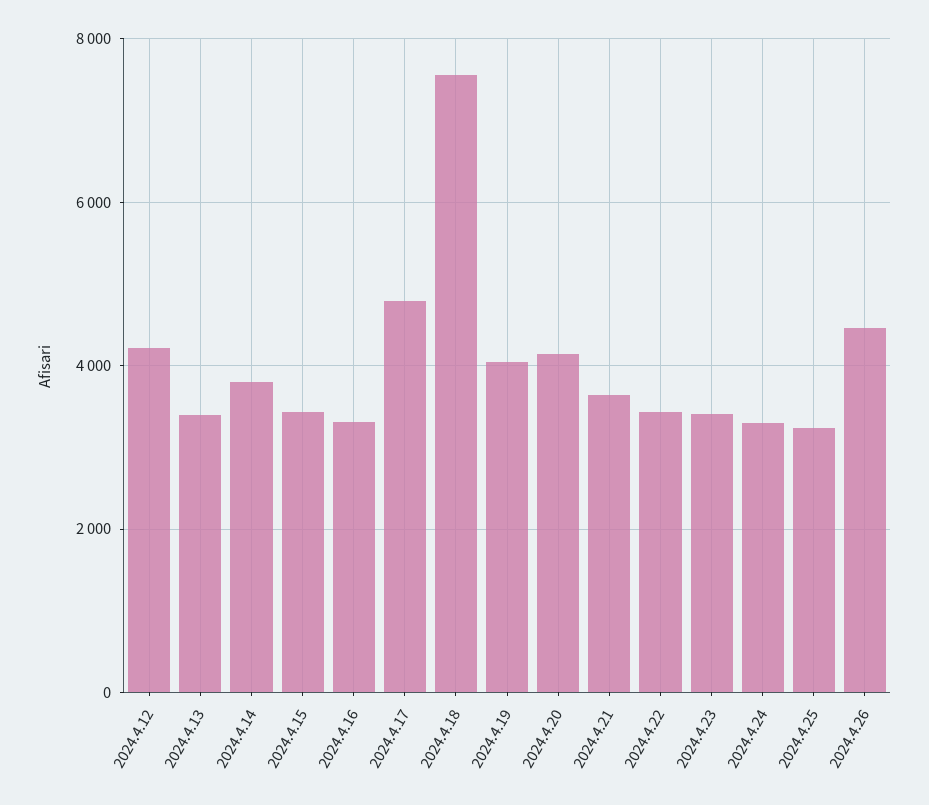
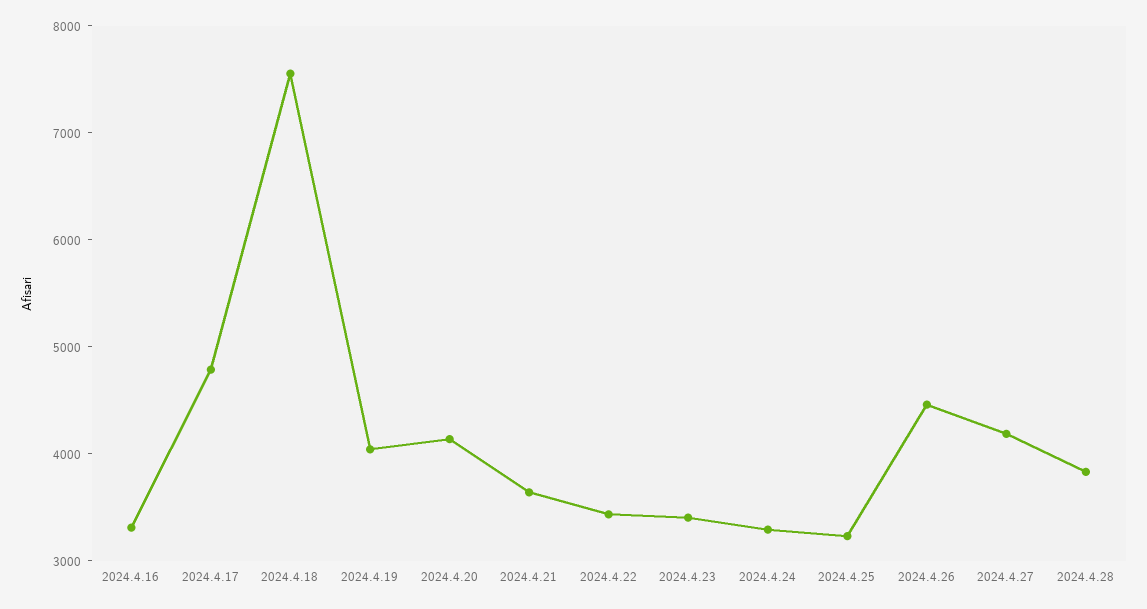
2024.4.12: 4200 -> none
2024.4.13: 3400 -> none
2024.4.14: 3800 -> none
2024.4.15: 3400 -> none
2024.4.27: none -> 4200
2024.4.28: none -> 3800

